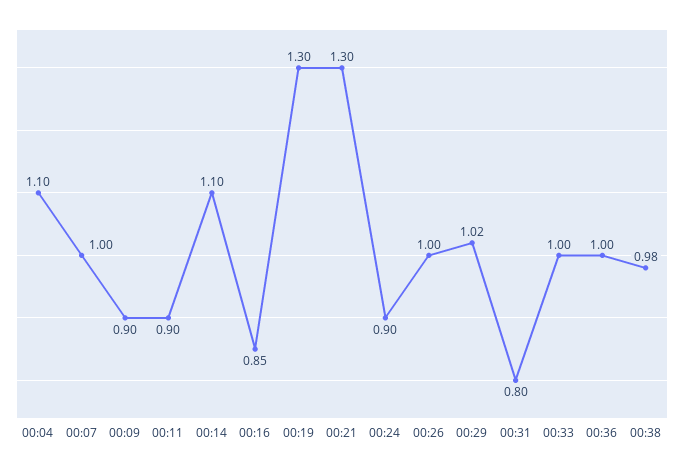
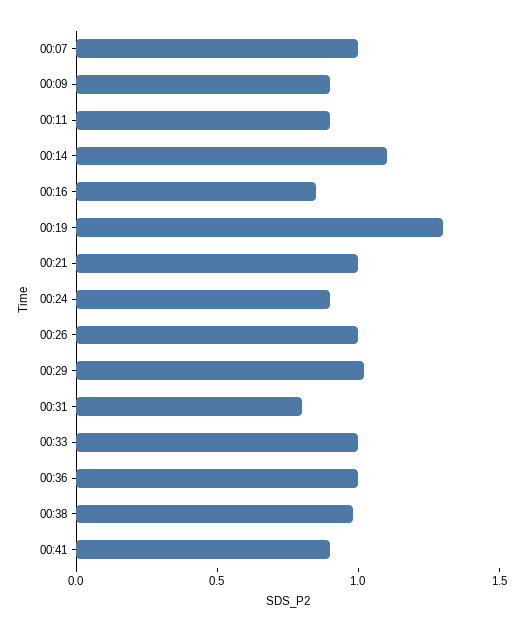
00:04: 1.1 -> none
00:21: 1.3 -> 1
00:41: none -> 0.9

